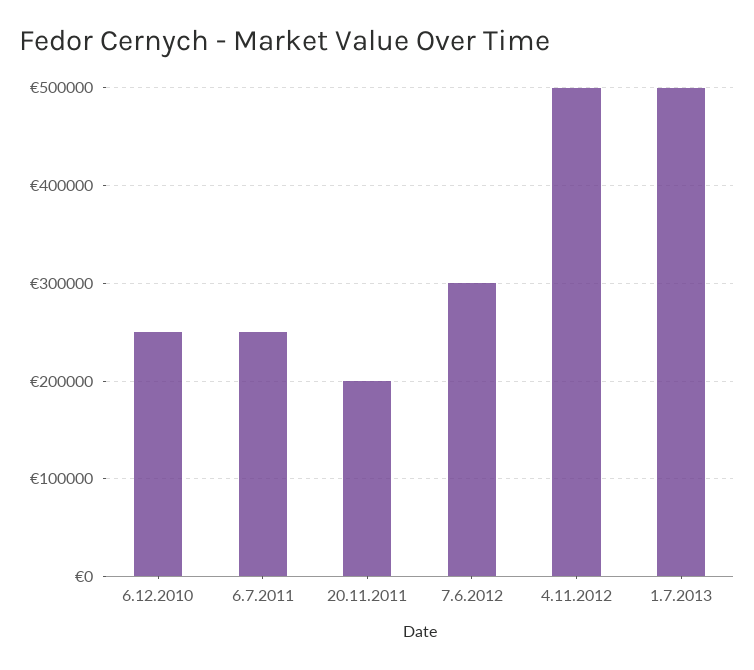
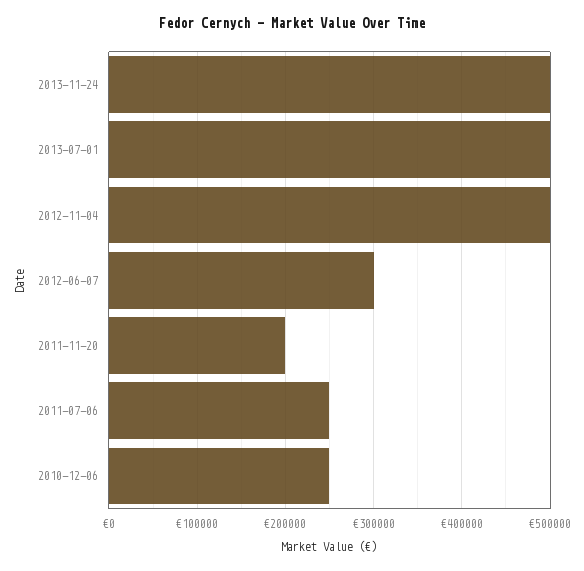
2013-11-24: none -> 500000

